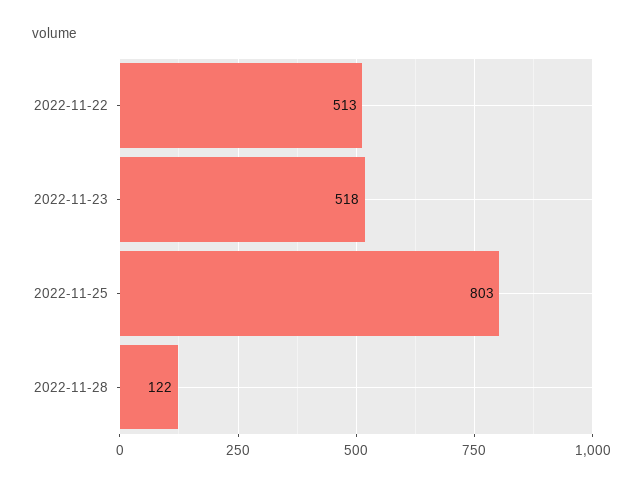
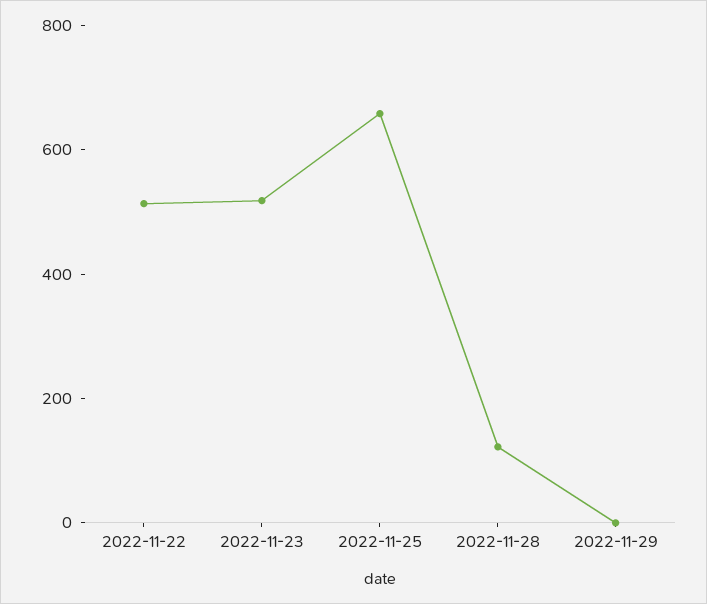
2022-11-25: 803 -> 650
2022-11-29: none -> 0

